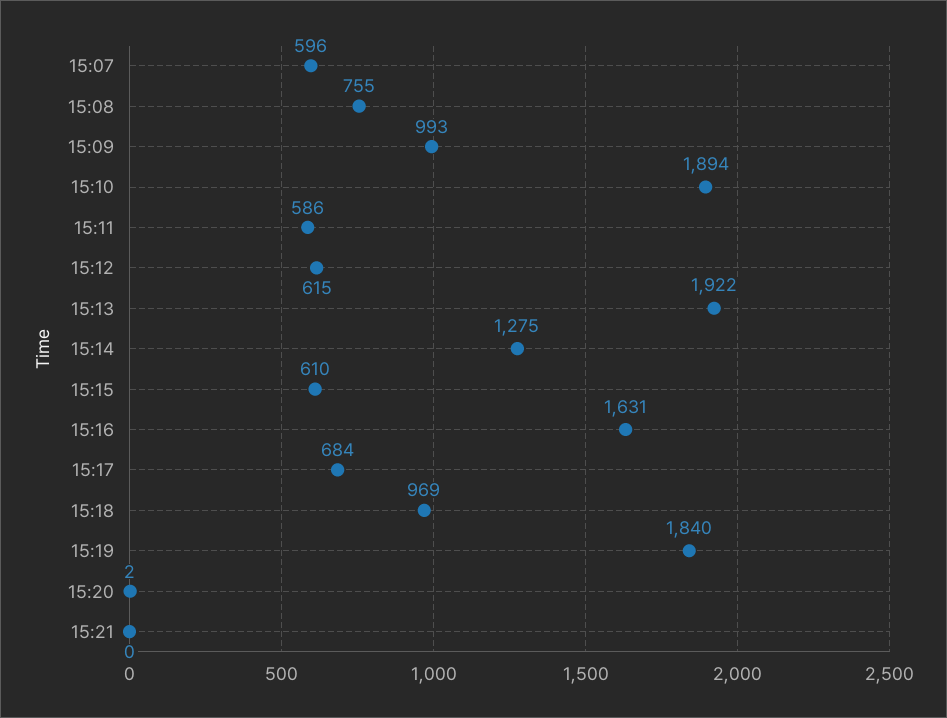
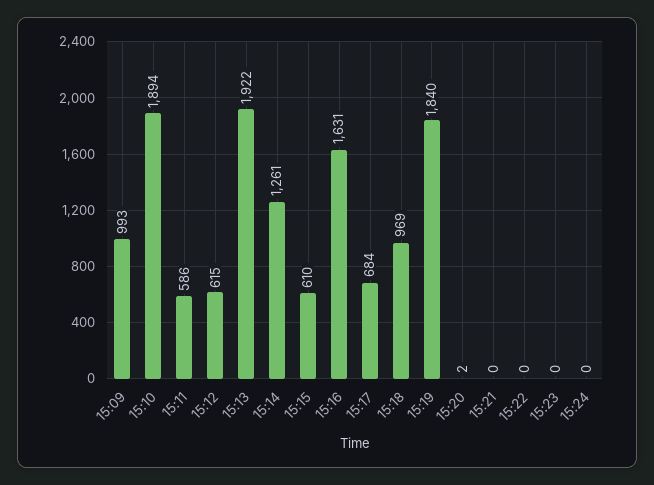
15:07: 596 -> none
15:08: 755 -> none
15:14: 1275 -> 1261
15:22: none -> 0
15:23: none -> 0
15:24: none -> 0

